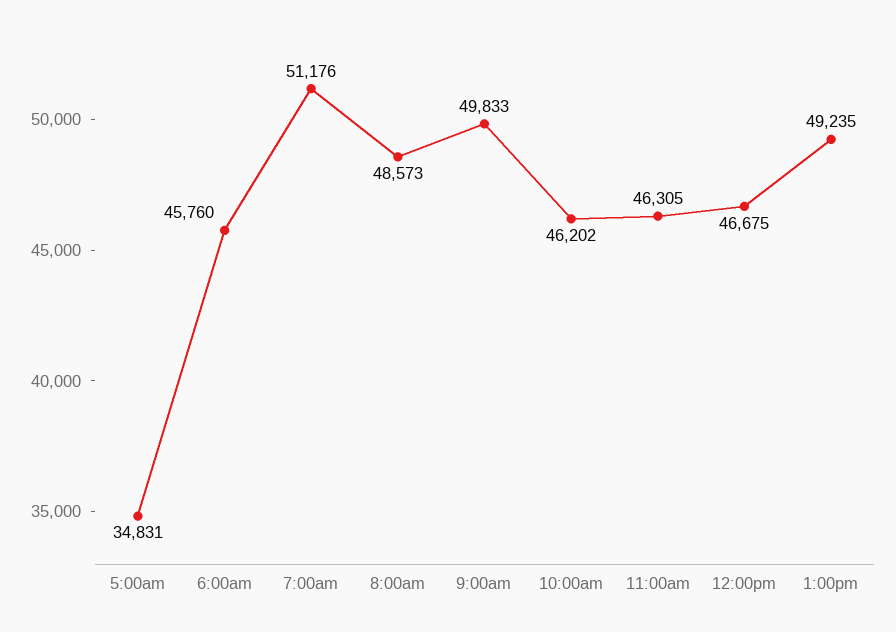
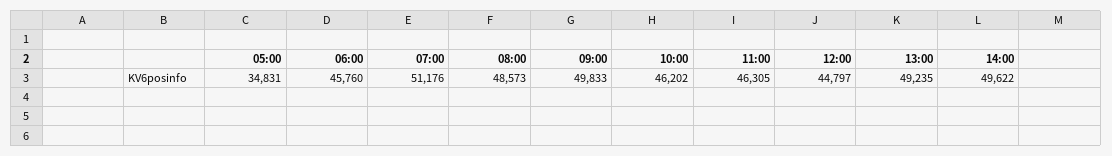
12:00pm: 46675 -> 44797
14:00: none -> 49622

